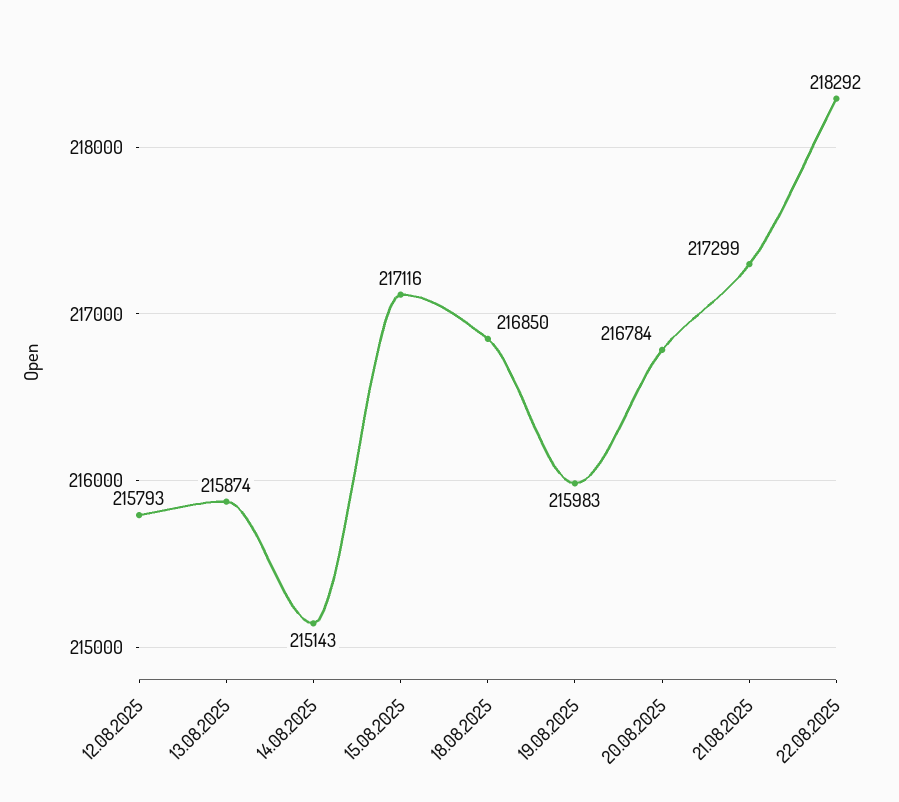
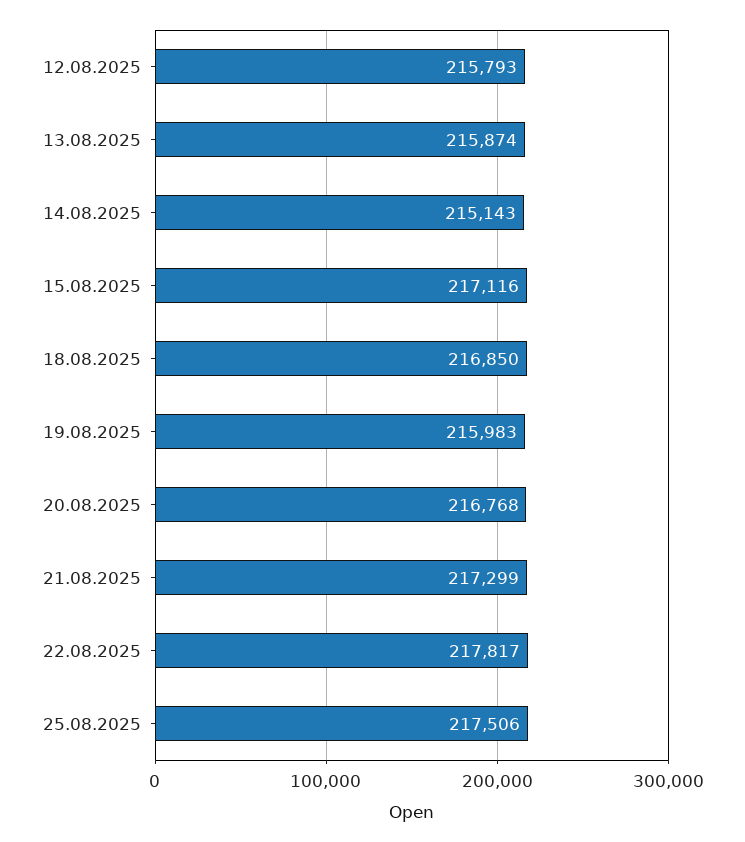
20.08.2025: 216784 -> 216768
22.08.2025: 218292 -> 217817
25.08.2025: none -> 217506

